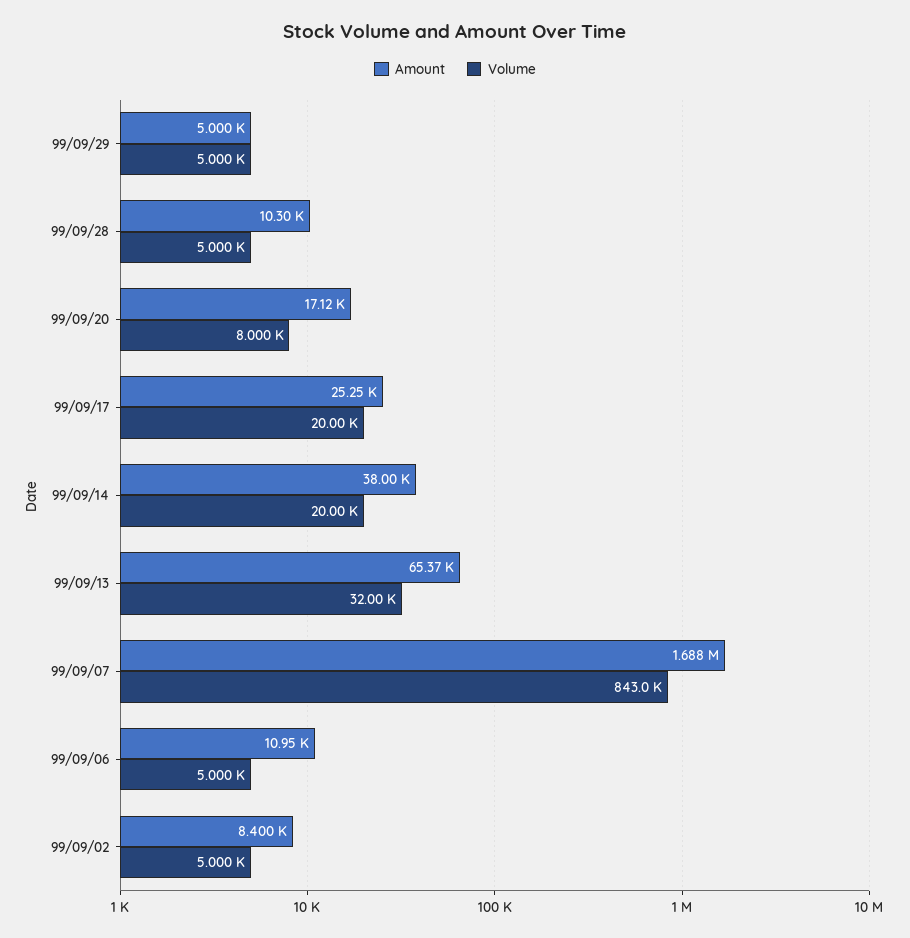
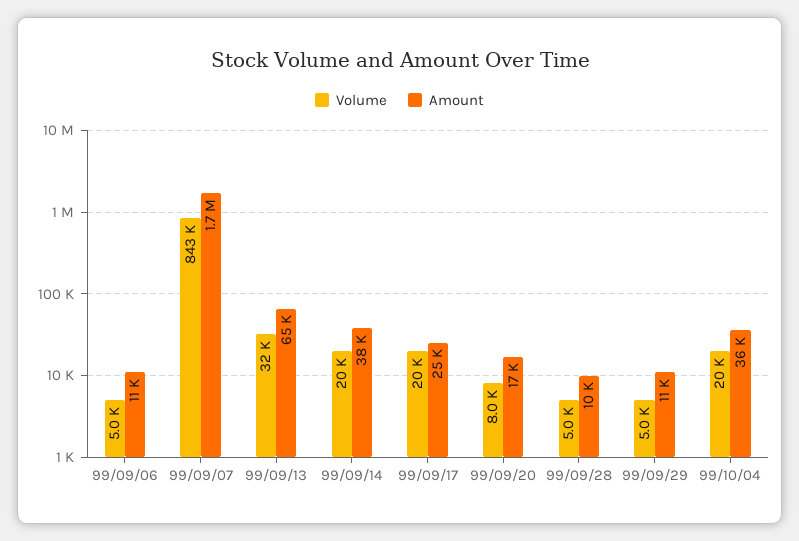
Amount, 99/09/29: 5000 -> 11000
Amount, 99/09/02: 8400 -> none
Volume, 99/09/02: 5000 -> none
Volume, 99/10/04: none -> 20000
Amount, 99/10/04: none -> 36000

